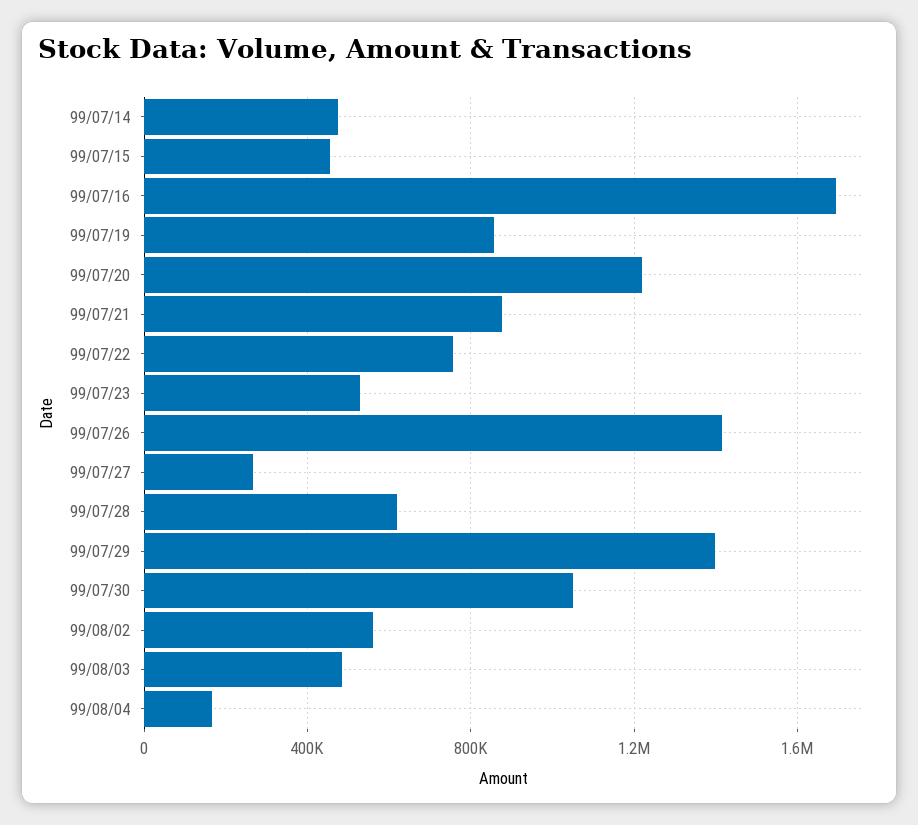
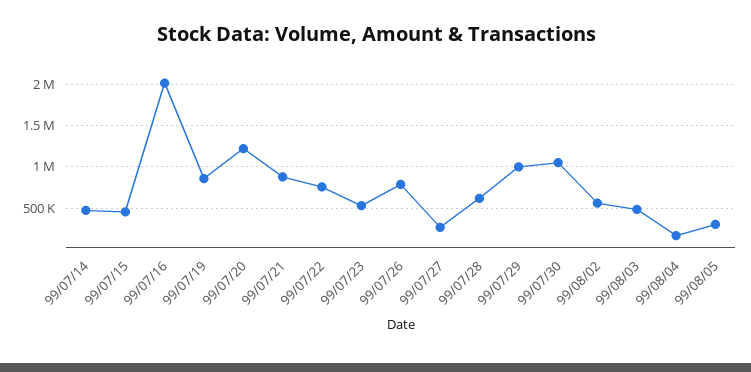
99/07/16: 1700000 -> 2000000
99/07/26: 1400000 -> 800000
99/07/29: 1400000 -> 1000000
99/08/05: none -> 300000

